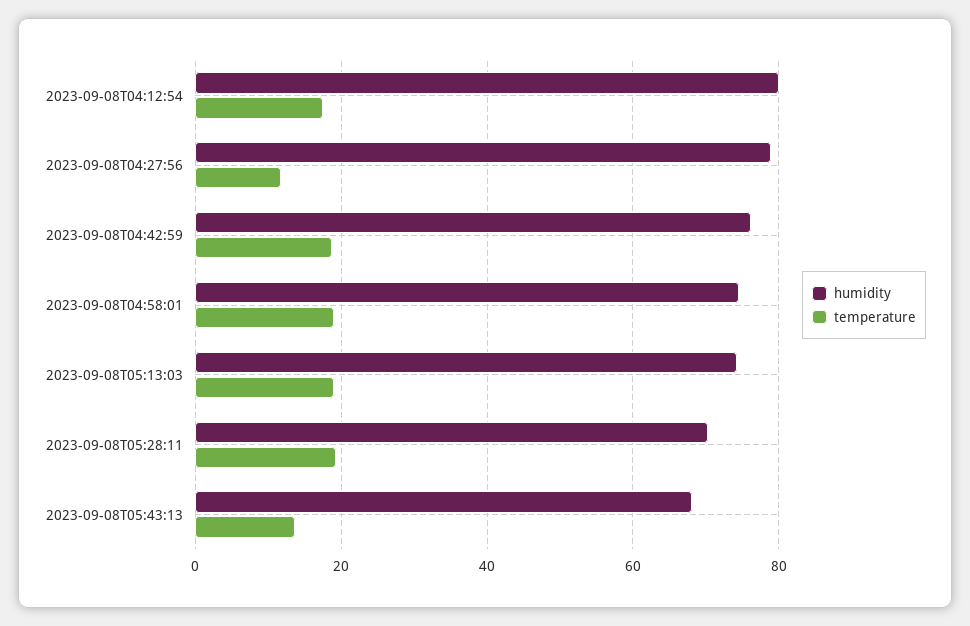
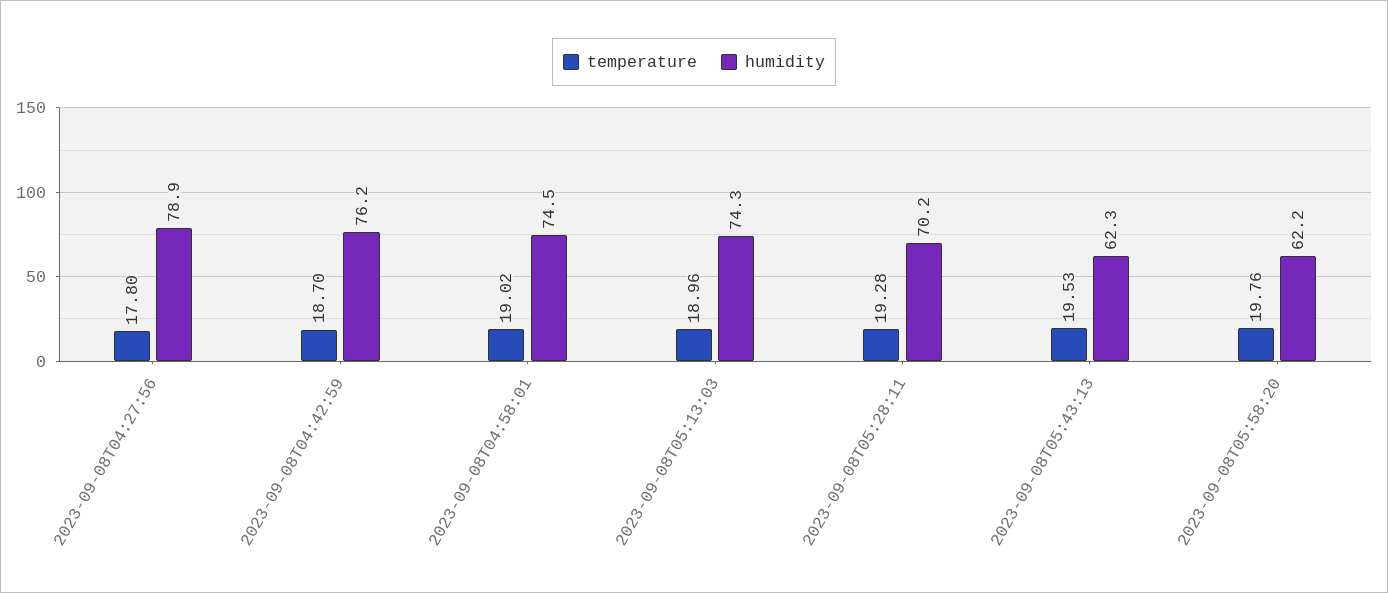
humidity, 2023-09-08T04:12:54: 80 -> none
temperature, 2023-09-08T04:12:54: 18 -> none
temperature, 2023-09-08T04:27:56: 12 -> 17.8
humidity, 2023-09-08T05:43:13: 68 -> 62.3
temperature, 2023-09-08T05:43:13: 14 -> 19.53
temperature, 2023-09-08T05:58:20: none -> 19.76
humidity, 2023-09-08T05:58:20: none -> 62.2

